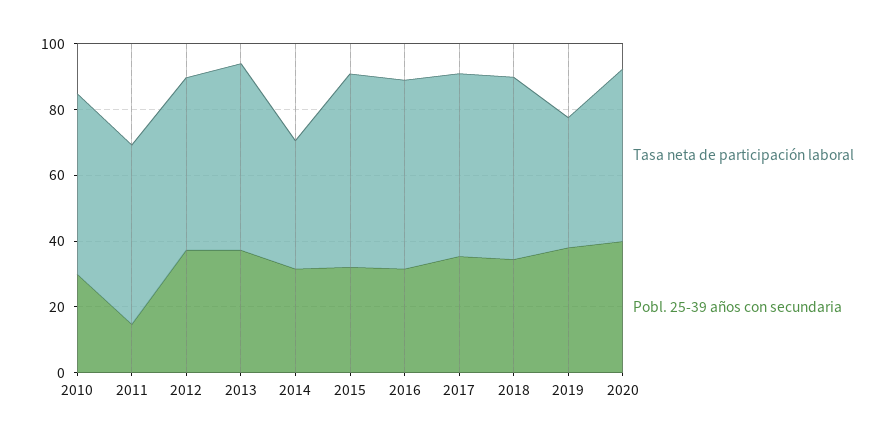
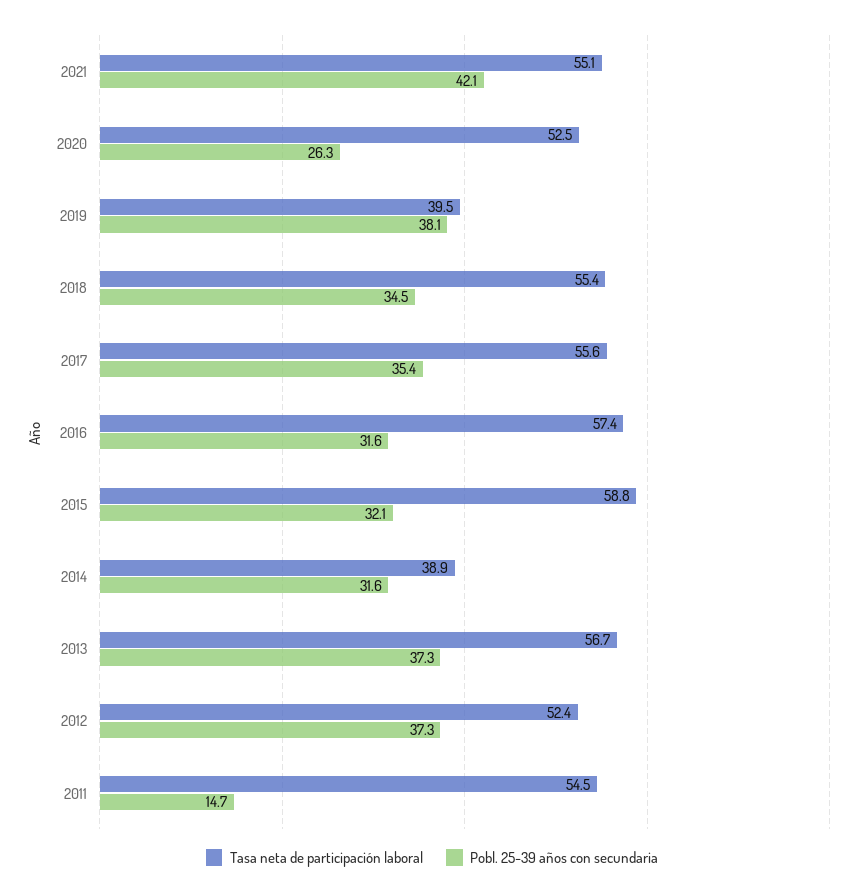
Tasa neta de participación laboral, 2010: 55 -> none
Pobl. 25-39 años con secundaria, 2010: 30 -> none
Pobl. 25-39 años con secundaria, 2020: 40 -> 26.3
Tasa neta de participación laboral, 2021: none -> 55.1
Pobl. 25-39 años con secundaria, 2021: none -> 42.1

